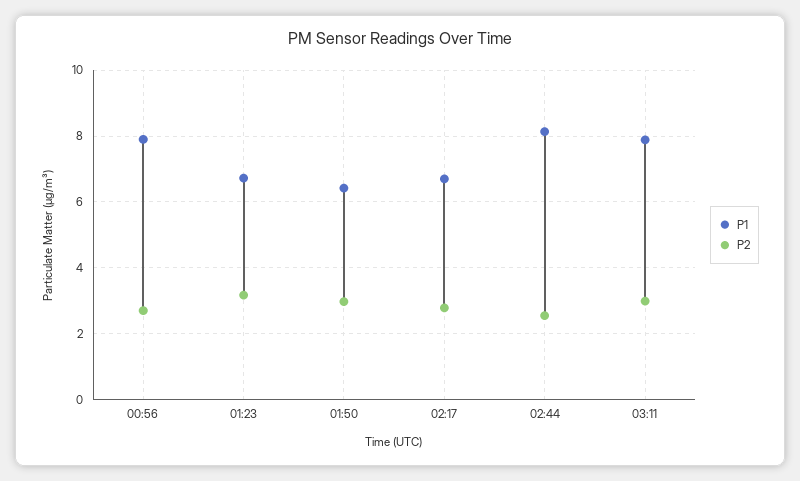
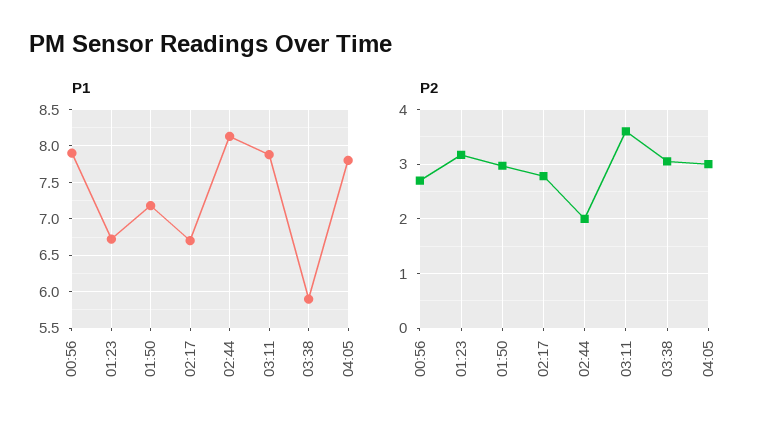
P1, 01:50: 6.4 -> 7.2
P2, 02:44: 2.6 -> 2
P2, 03:11: 3 -> 3.6
P1, 03:38: none -> 5.9
P1, 04:05: none -> 7.8
P2, 03:38: none -> 3
P2, 04:05: none -> 3

